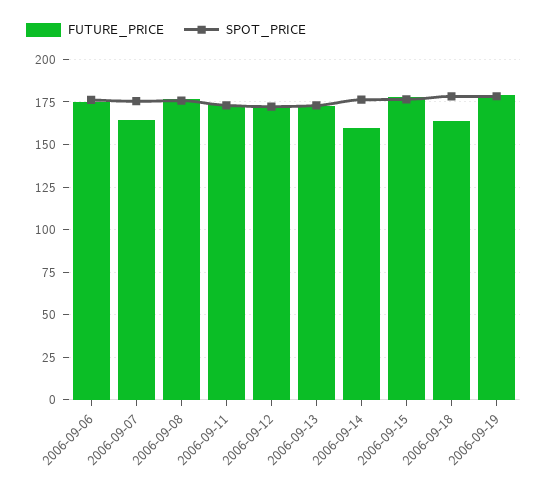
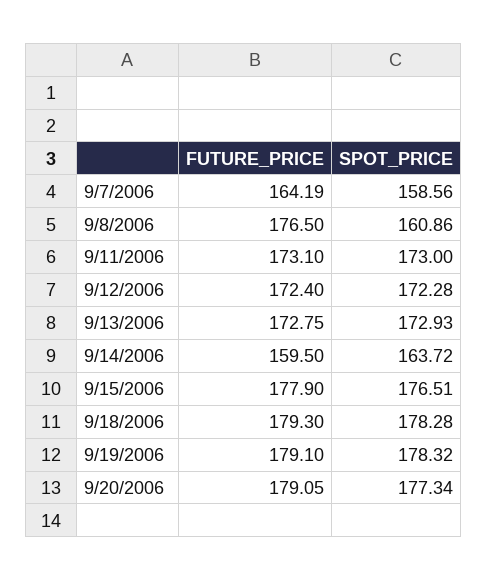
FUTURE_PRICE, 2006-09-06: 175 -> none
SPOT_PRICE, 2006-09-06: 175 -> none
SPOT_PRICE, 2006-09-07: 175 -> 158.56
SPOT_PRICE, 2006-09-08: 175 -> 160.86
SPOT_PRICE, 2006-09-14: 175 -> 163.72
FUTURE_PRICE, 2006-09-18: 165 -> 179.3
FUTURE_PRICE, 9/20/2006: none -> 179.05
SPOT_PRICE, 9/20/2006: none -> 177.34

